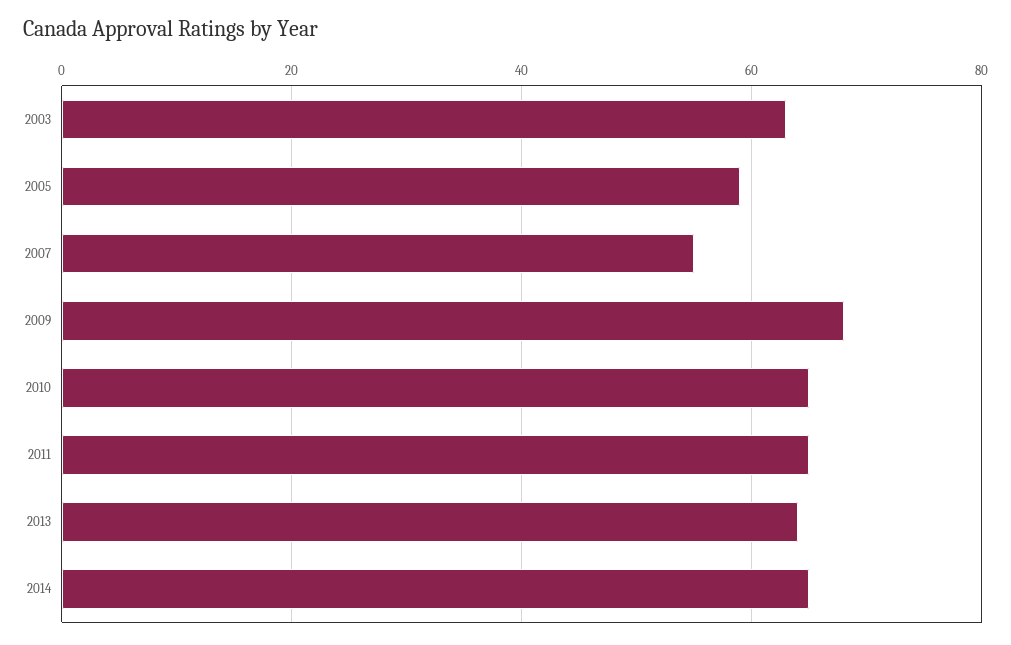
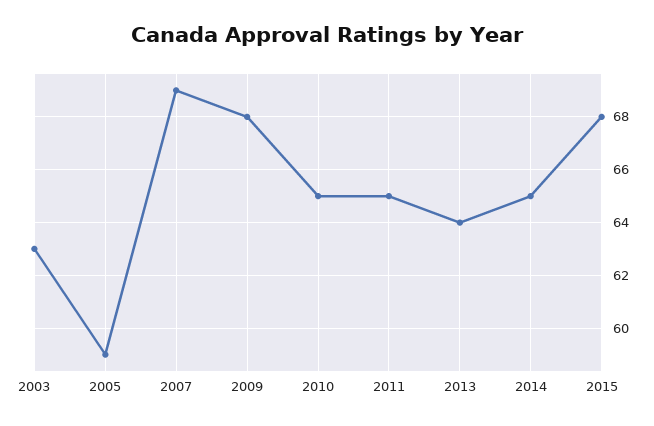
2007: 55 -> 69
2015: none -> 68

